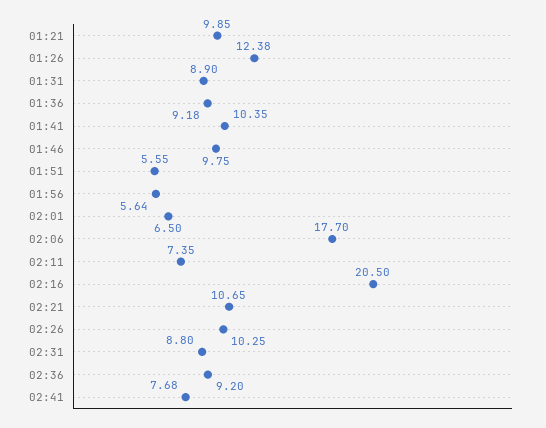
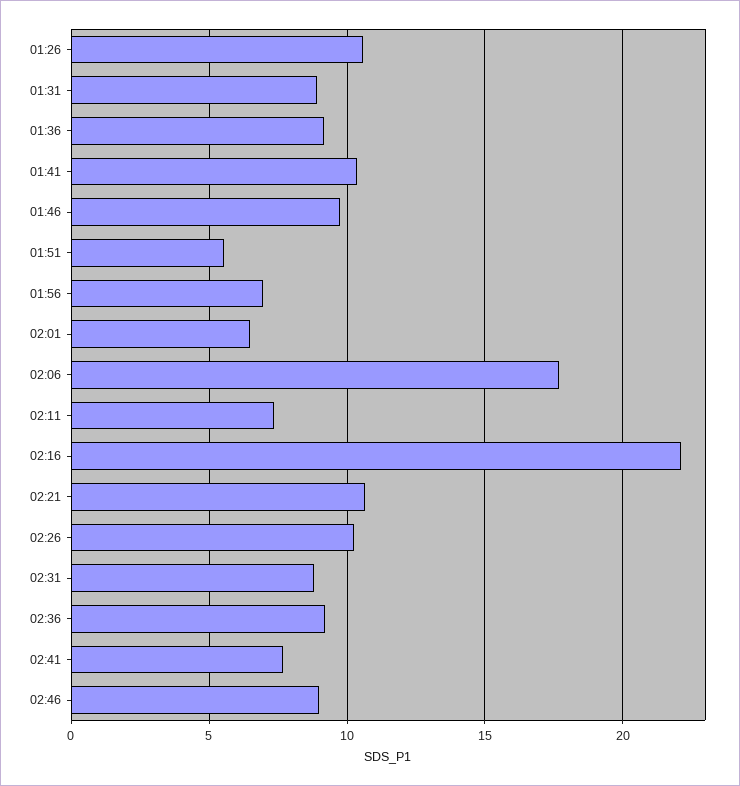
01:21: 9.85 -> none
01:26: 12.38 -> 10.5
01:56: 5.64 -> 7
02:16: 20.5 -> 22
02:46: none -> 9

